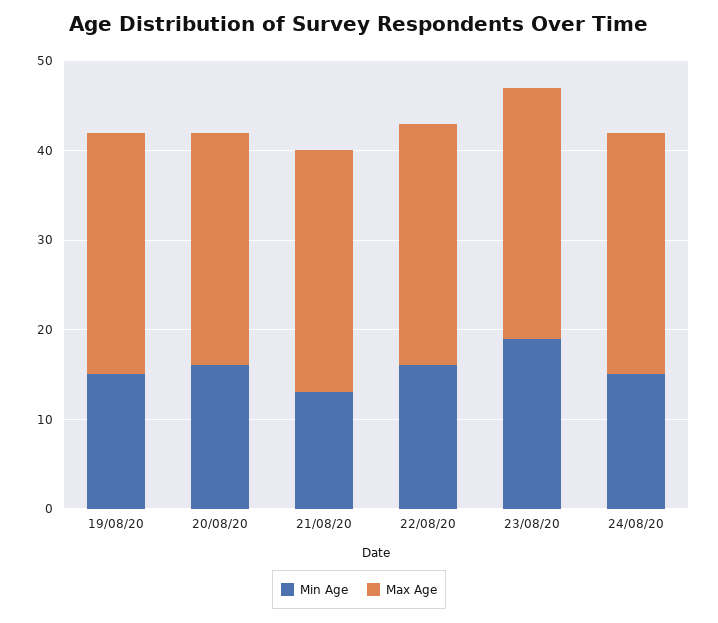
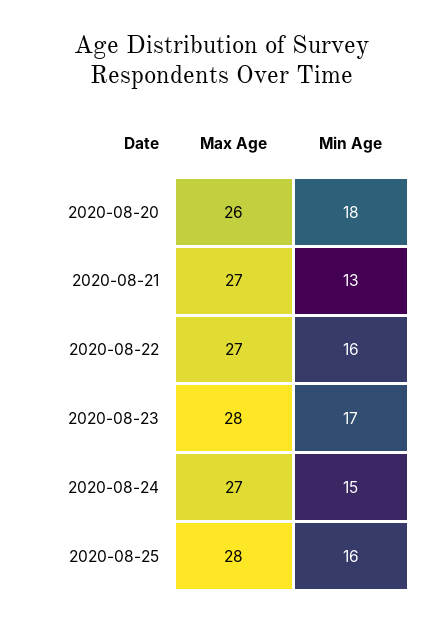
Min Age, 19/08/20: 15 -> none
Max Age, 19/08/20: 27 -> none
Min Age, 20/08/20: 16 -> 18
Min Age, 23/08/20: 19 -> 17
Max Age, 2020-08-25: none -> 28
Min Age, 2020-08-25: none -> 16

